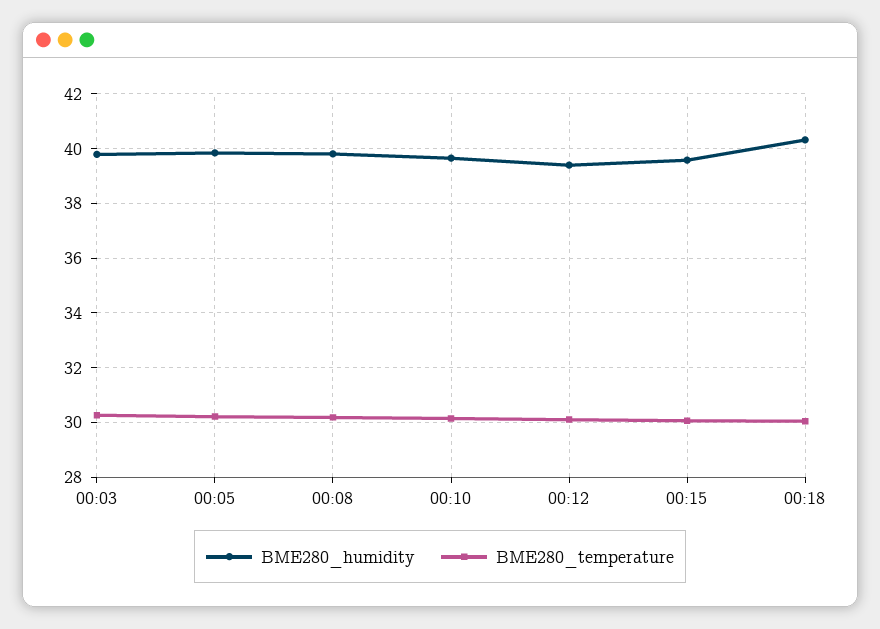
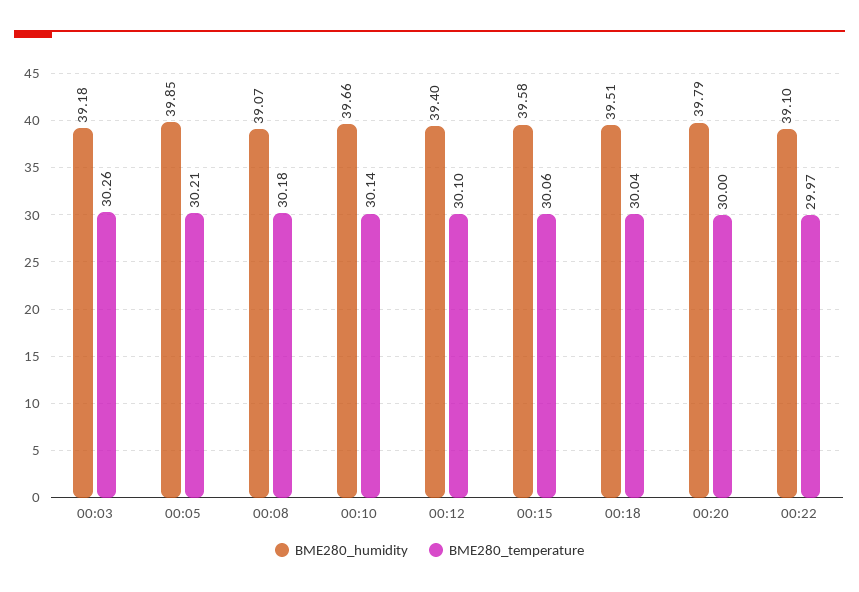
BME280_humidity, 00:03: 39.75 -> 39.18
BME280_humidity, 00:08: 39.75 -> 39.07
BME280_humidity, 00:18: 40.25 -> 39.51
BME280_humidity, 00:20: none -> 39.79
BME280_temperature, 00:20: none -> 30
BME280_humidity, 00:22: none -> 39.1
BME280_temperature, 00:22: none -> 29.97

